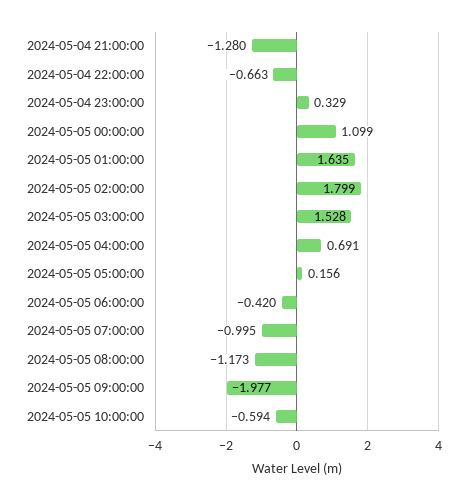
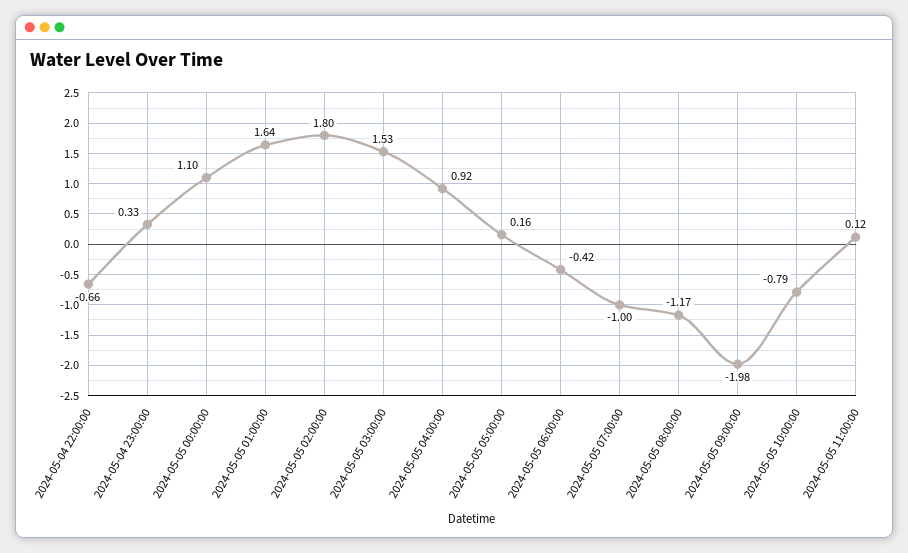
2024-05-04 21:00:00: -1.28 -> none
2024-05-05 04:00:00: 0.691 -> 0.92
2024-05-05 10:00:00: -0.594 -> -0.79
2024-05-05 11:00:00: none -> 0.12

